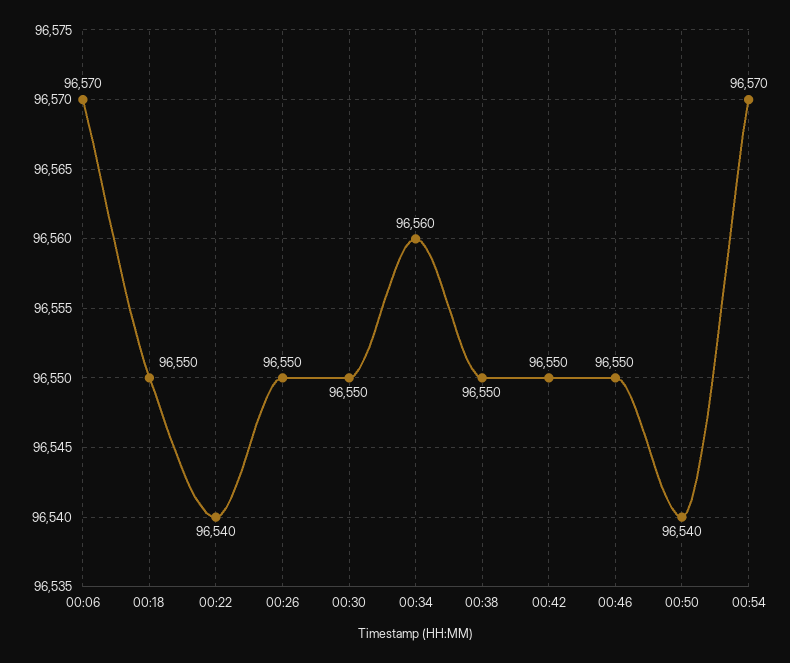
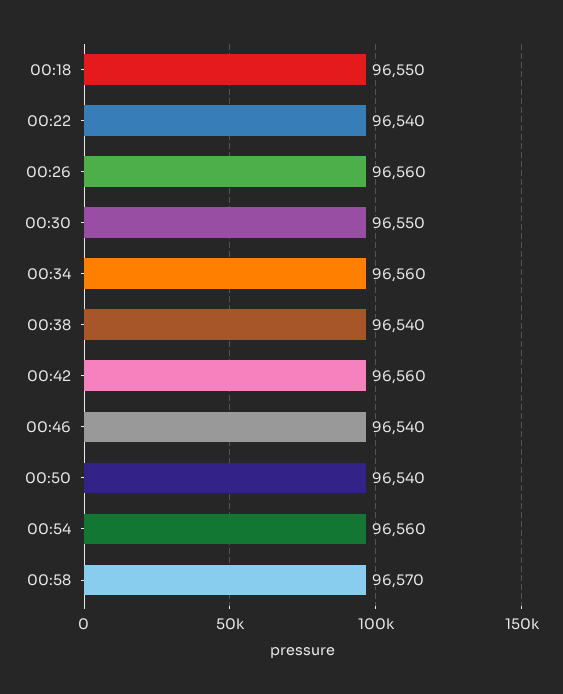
00:06: 96570 -> none
00:26: 96550 -> 96560
00:38: 96550 -> 96540
00:42: 96550 -> 96560
00:46: 96550 -> 96540
00:54: 96570 -> 96560
00:58: none -> 96570

